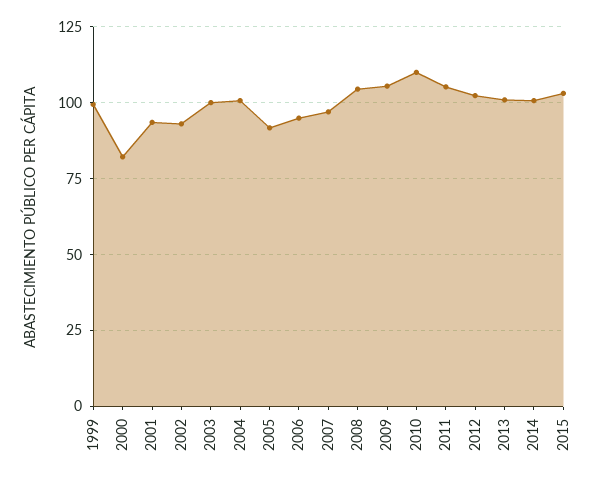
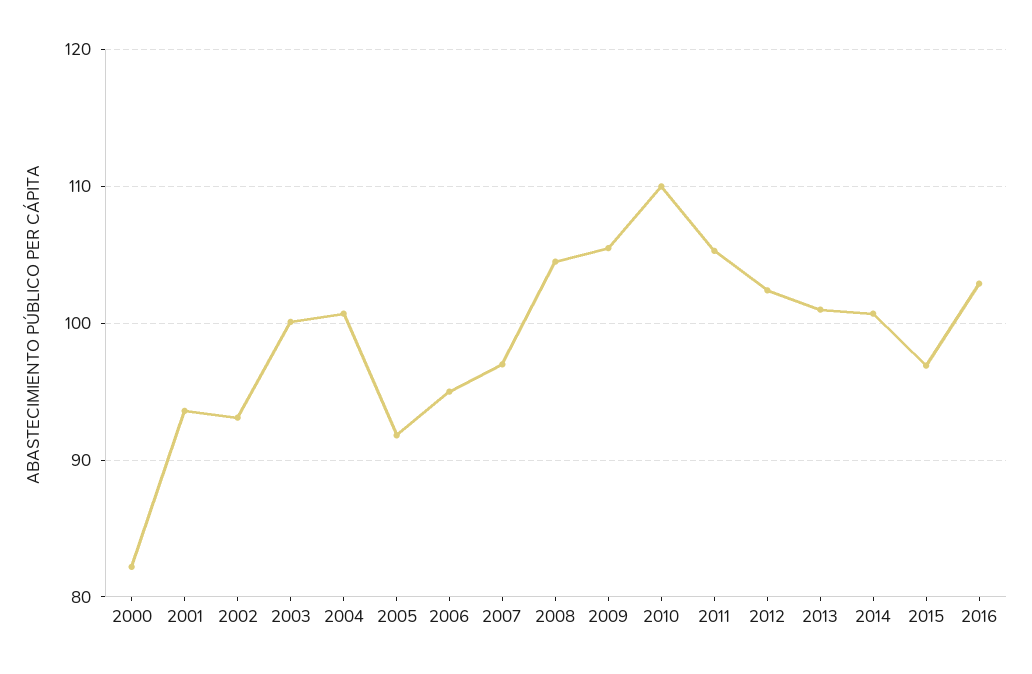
1999: 100 -> none
2015: 102.5 -> 97
2016: none -> 103

